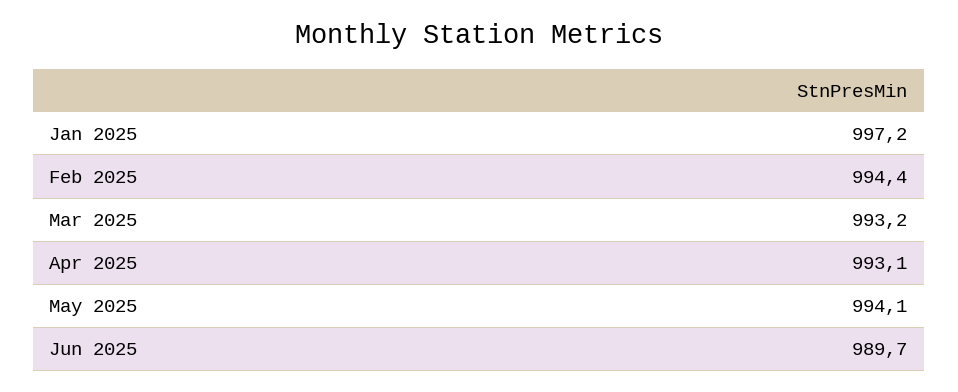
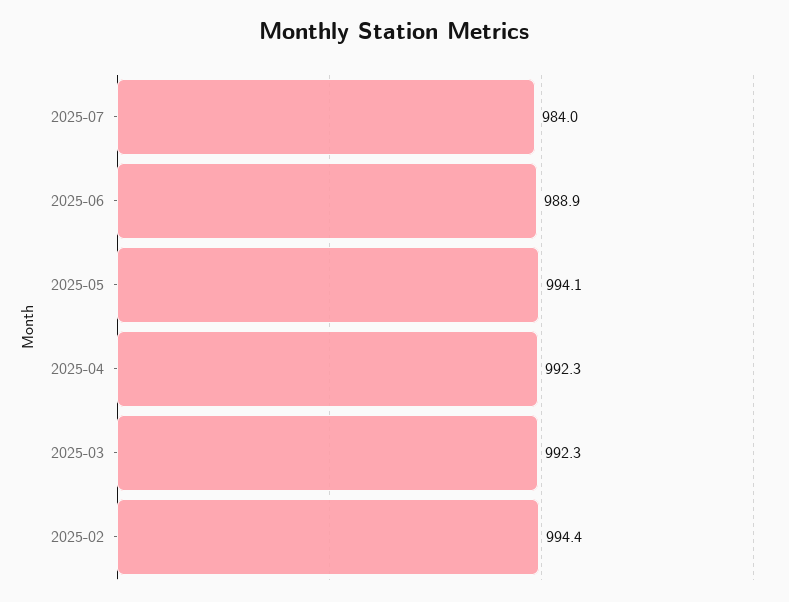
Jan 2025: 997.2 -> none
Mar 2025: 993.2 -> 992.3
Apr 2025: 993.1 -> 992.3
Jun 2025: 989.7 -> 988.9
2025-07: none -> 984

